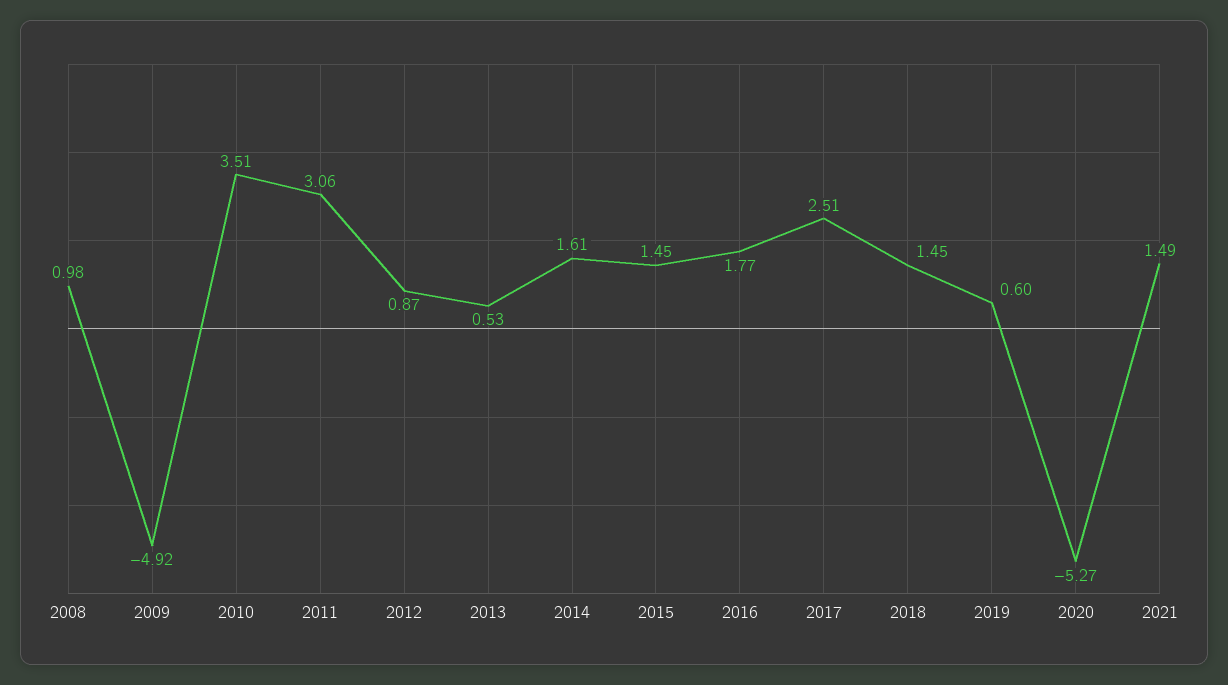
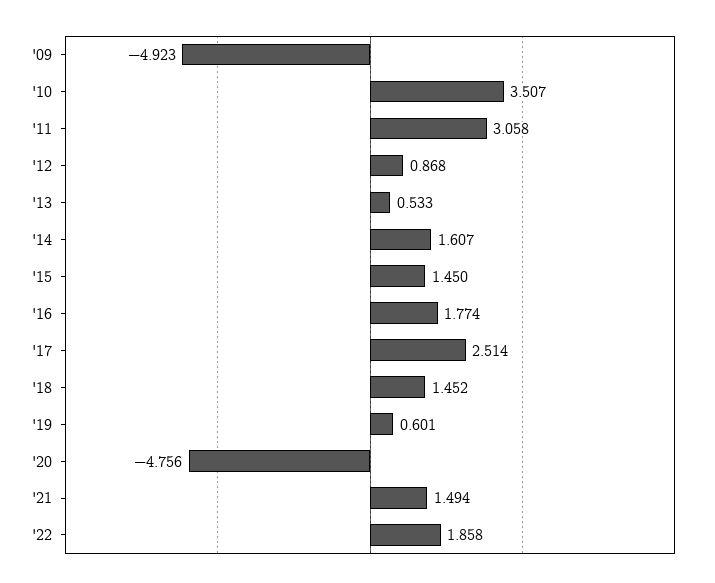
2008: 0.98 -> none
2020: -5.27 -> -4.756
'22: none -> 1.858

